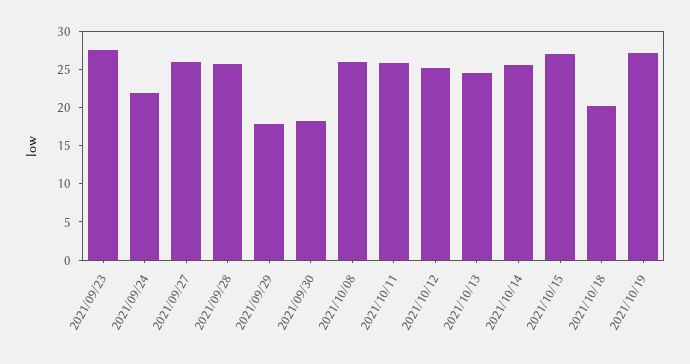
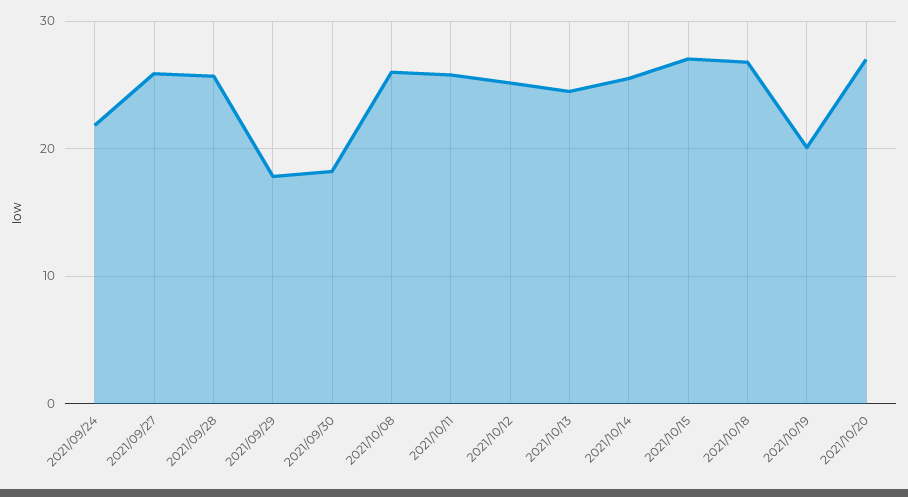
2021/09/23: 27.5 -> none
2021/10/18: 20 -> 27
2021/10/19: 27.5 -> 20
2021/10/20: none -> 27

